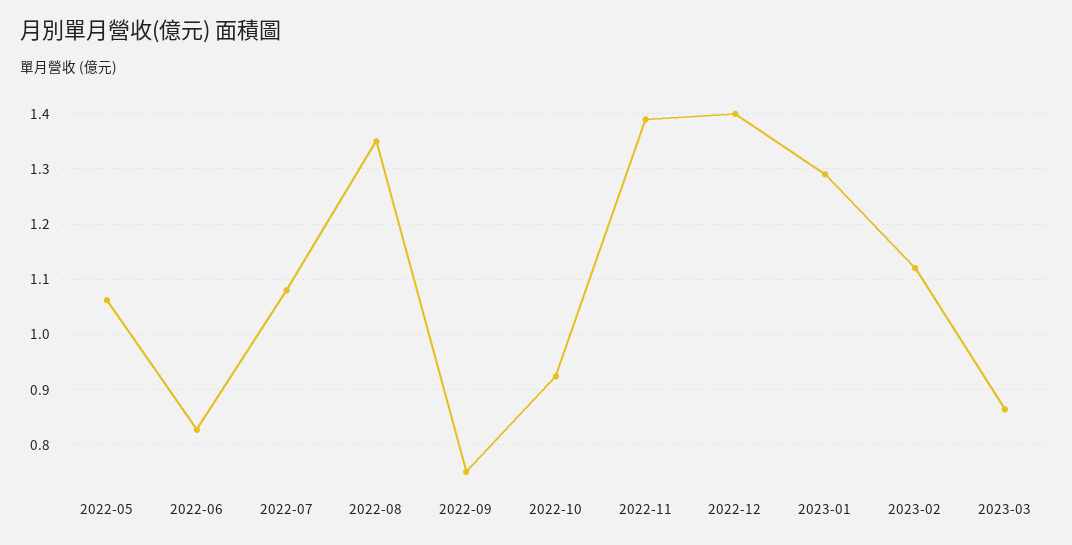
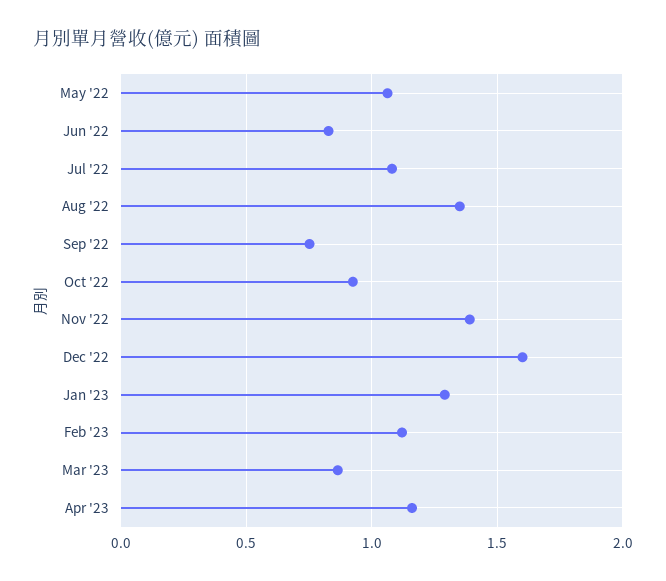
2022-12: 1.4 -> 1.6
Apr '23: none -> 1.15

